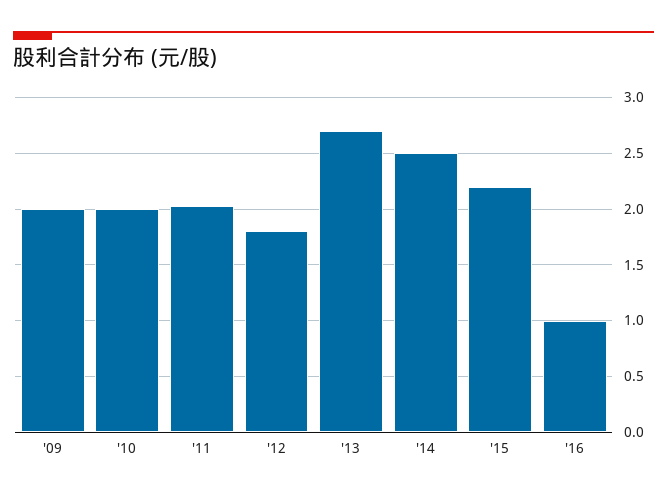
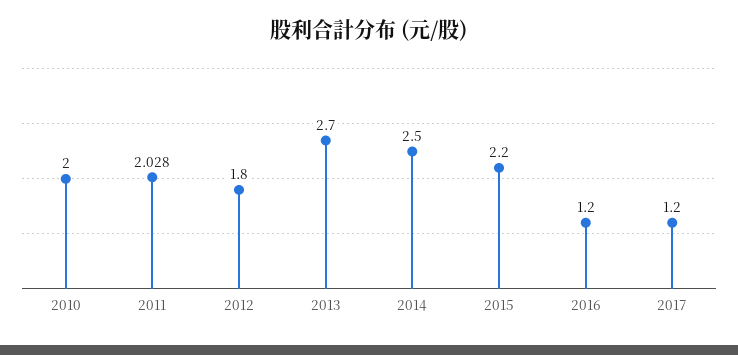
'09: 2 -> none
'16: 1 -> 1.2
2017: none -> 1.2

